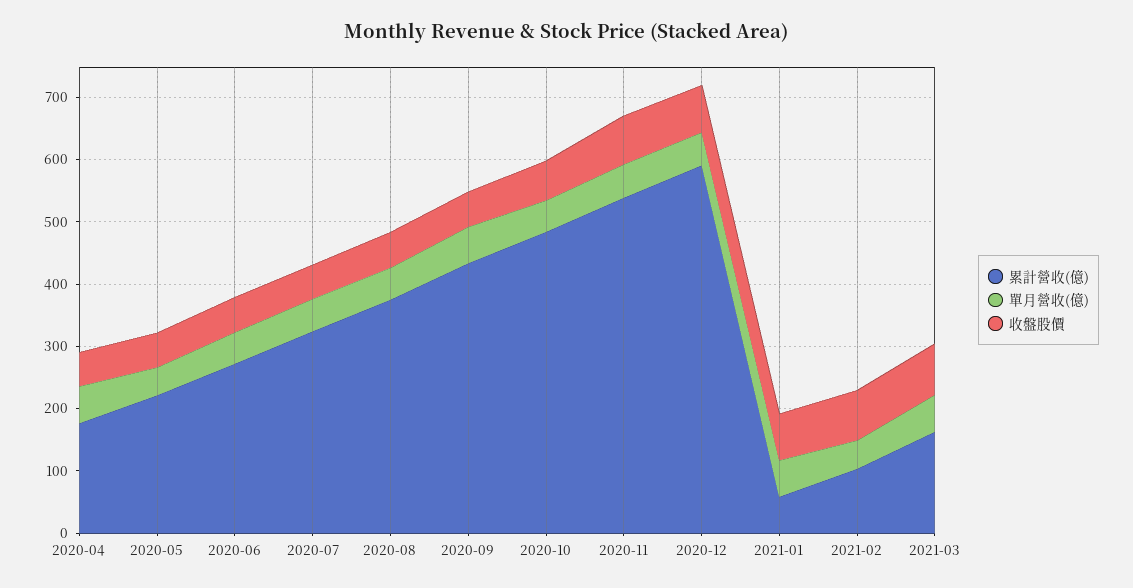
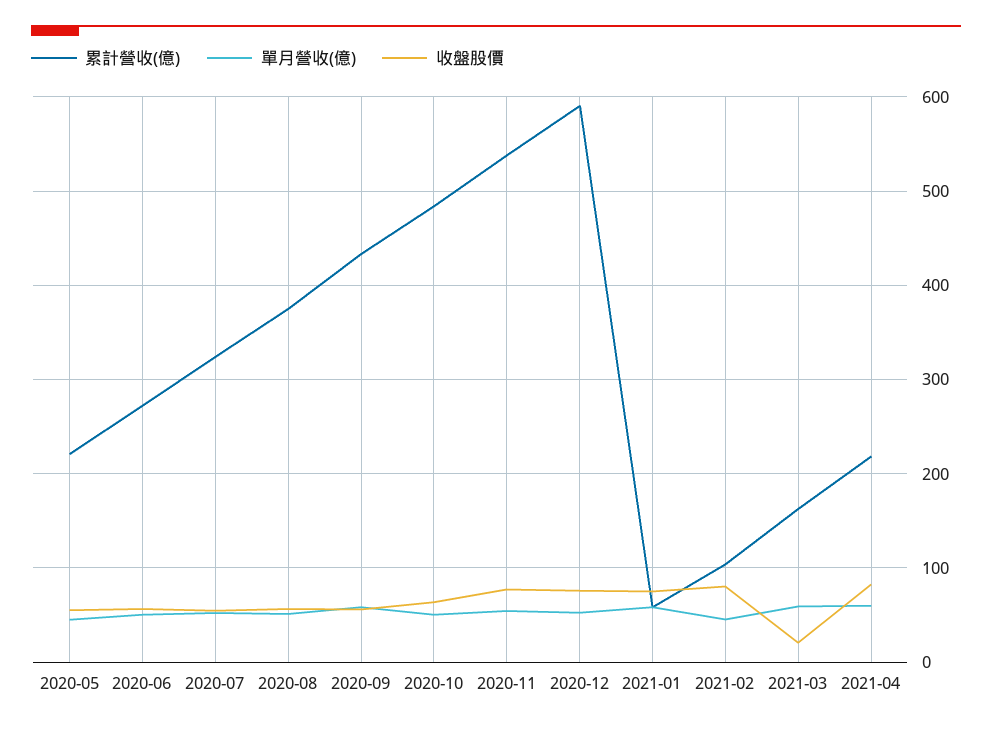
累計營收(億), 2020-04: 180 -> none
單月營收(億), 2020-04: 60 -> none
收盤股價, 2020-04: 60 -> none
收盤股價, 2021-03: 80 -> 20
累計營收(億), 2021-04: none -> 220
單月營收(億), 2021-04: none -> 60
收盤股價, 2021-04: none -> 80

